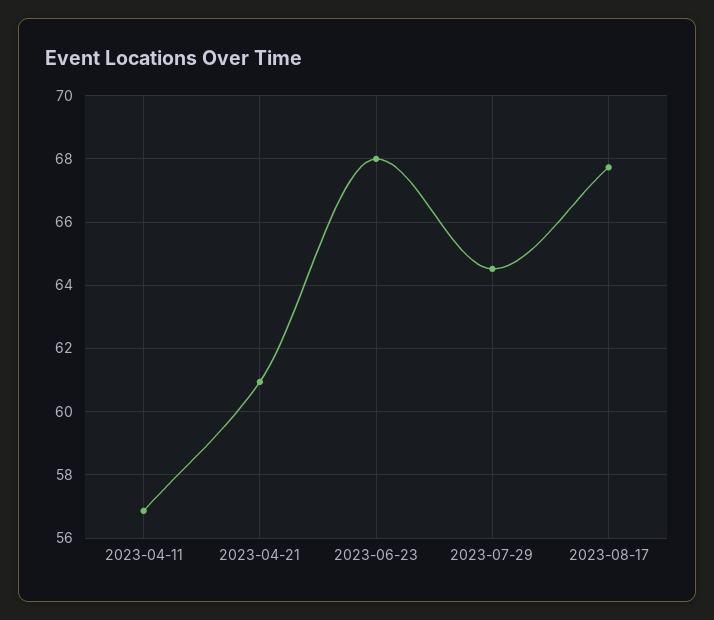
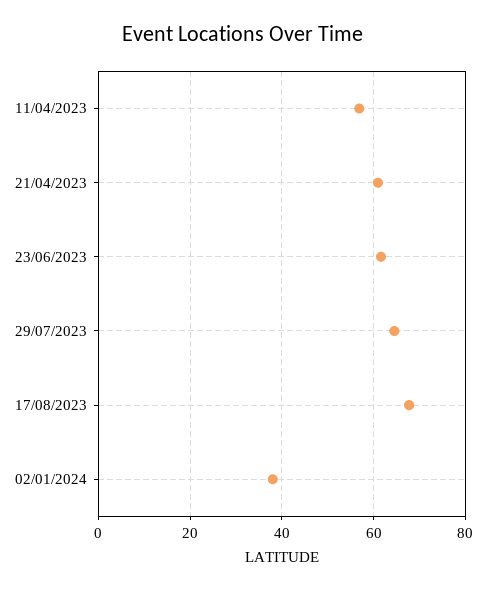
2023-06-23: 68 -> 62
02/01/2024: none -> 38

